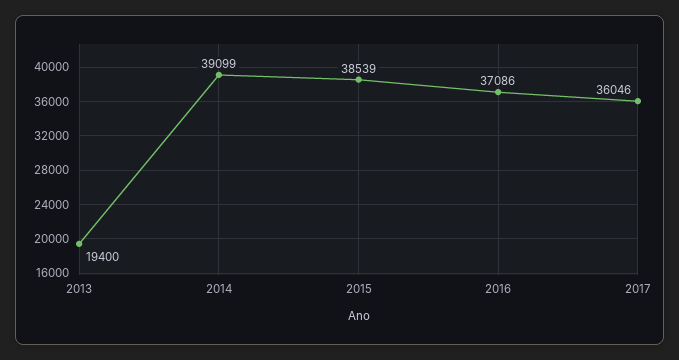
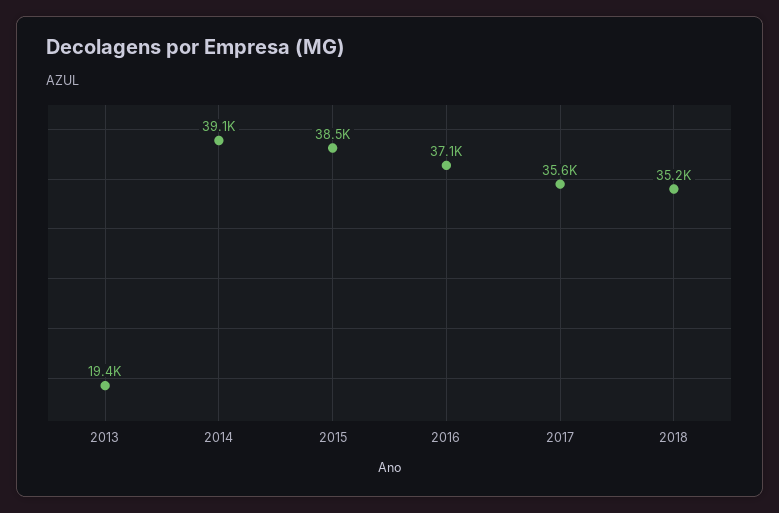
2017: 36046 -> 35600
2018: none -> 35200

